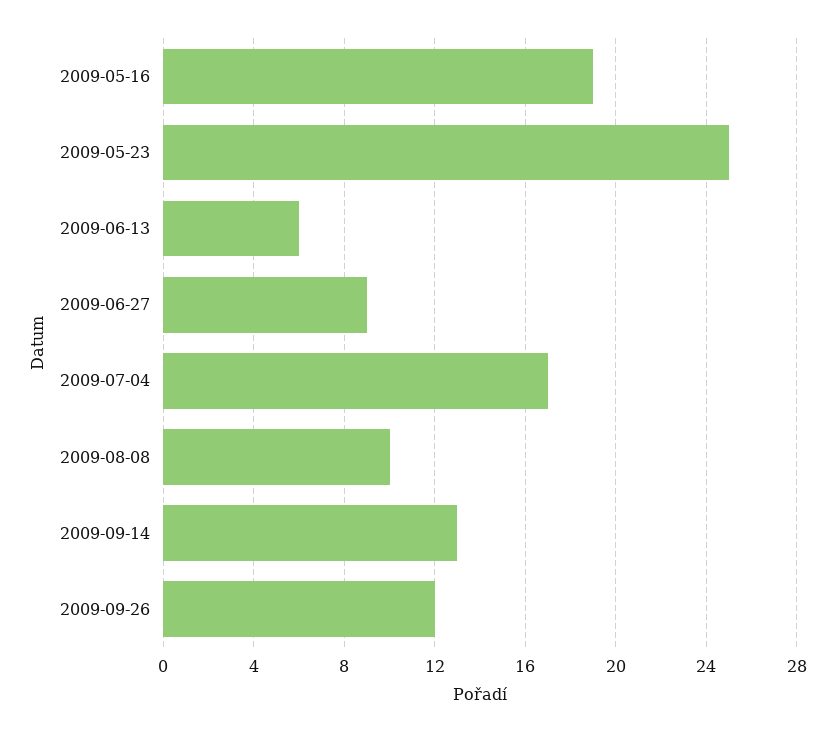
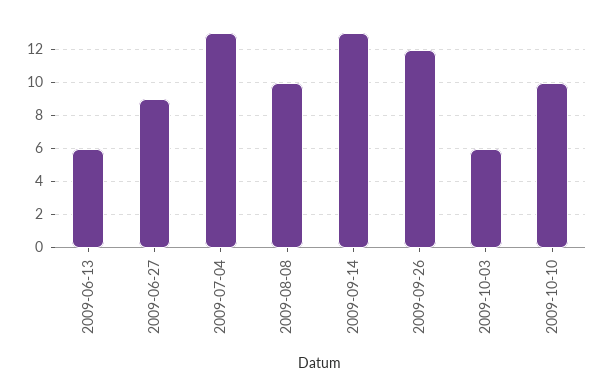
2009-05-16: 19 -> none
2009-05-23: 25 -> none
2009-07-04: 17 -> 13
2009-10-03: none -> 6
2009-10-10: none -> 10

